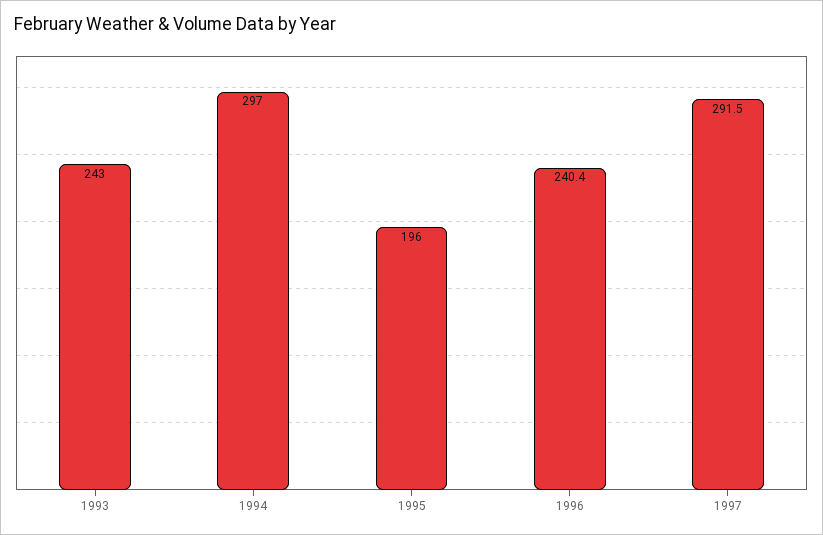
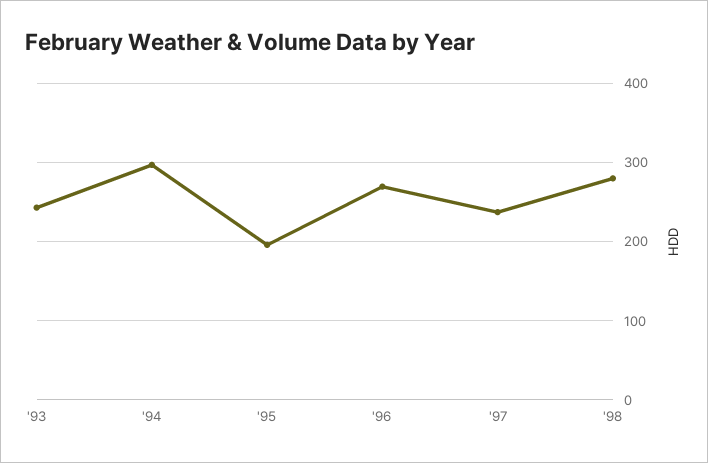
1996: 240.4 -> 270
1997: 291.5 -> 240
'98: none -> 280

